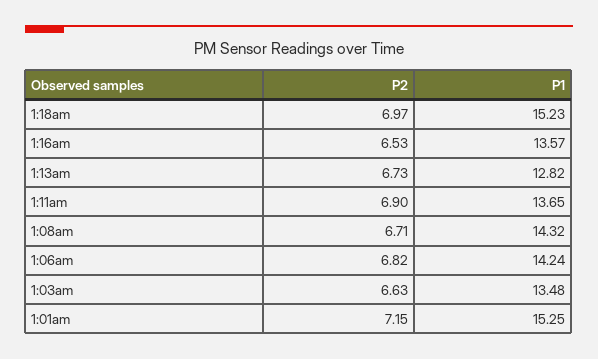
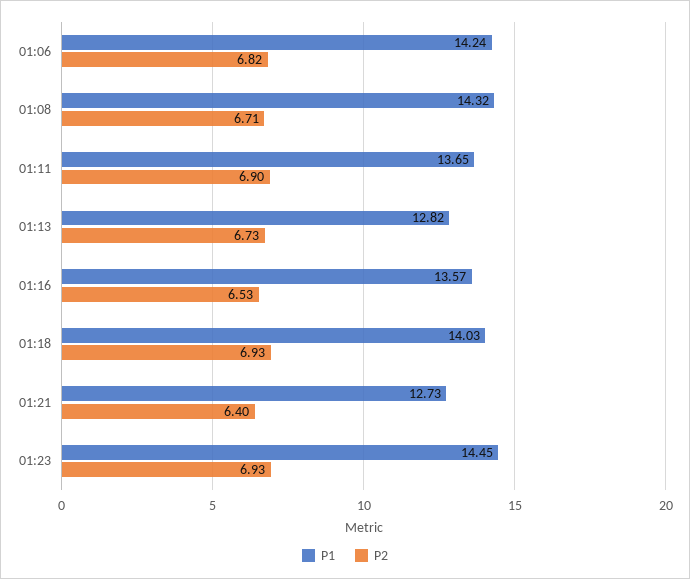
P2, 1:18am: 6.97 -> 6.93
P1, 1:18am: 15.23 -> 14.03
P2, 1:03am: 6.63 -> none
P1, 1:03am: 13.48 -> none
P2, 1:01am: 7.15 -> none
P1, 1:01am: 15.25 -> none
P1, 01:21: none -> 12.73
P2, 01:21: none -> 6.4
P1, 01:23: none -> 14.45
P2, 01:23: none -> 6.93

